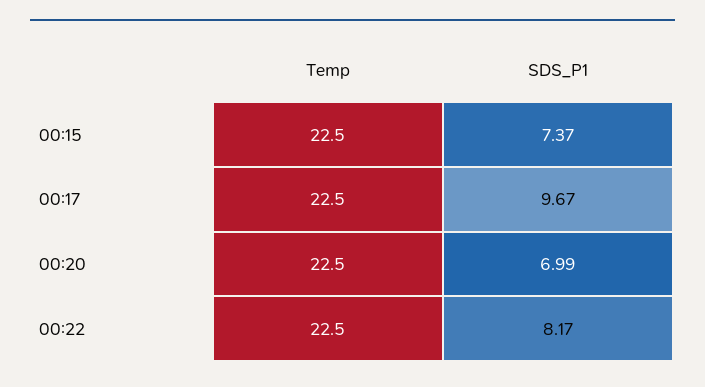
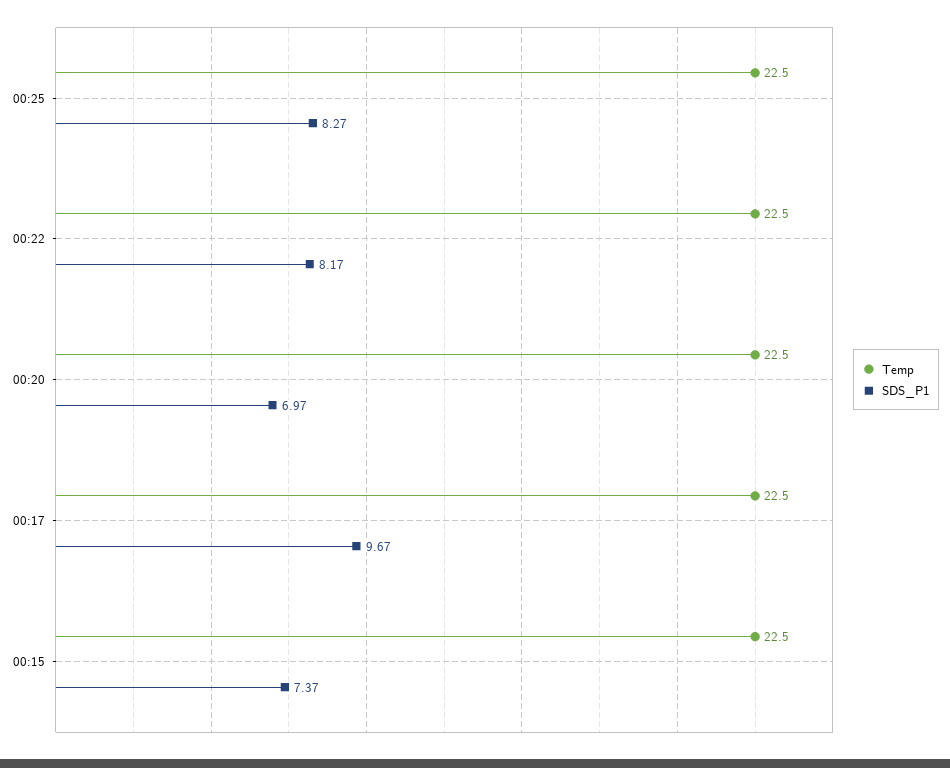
SDS_P1, 00:20: 6.99 -> 6.97
Temp, 00:25: none -> 22.5
SDS_P1, 00:25: none -> 8.27

